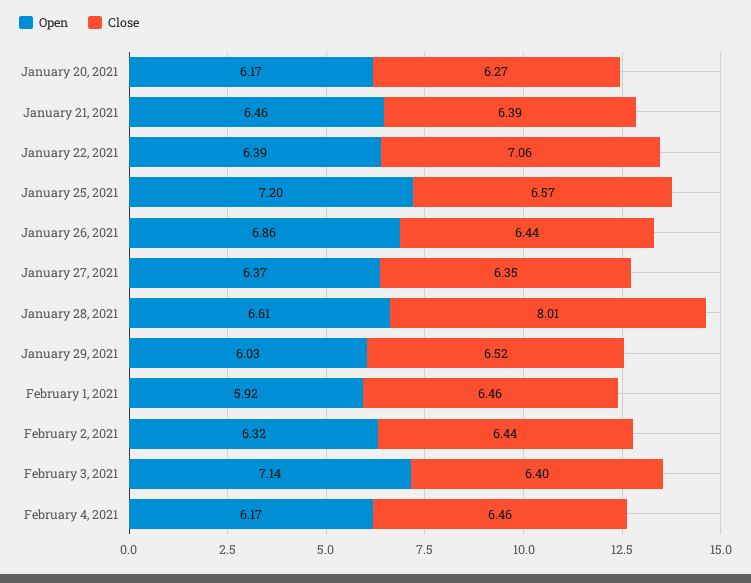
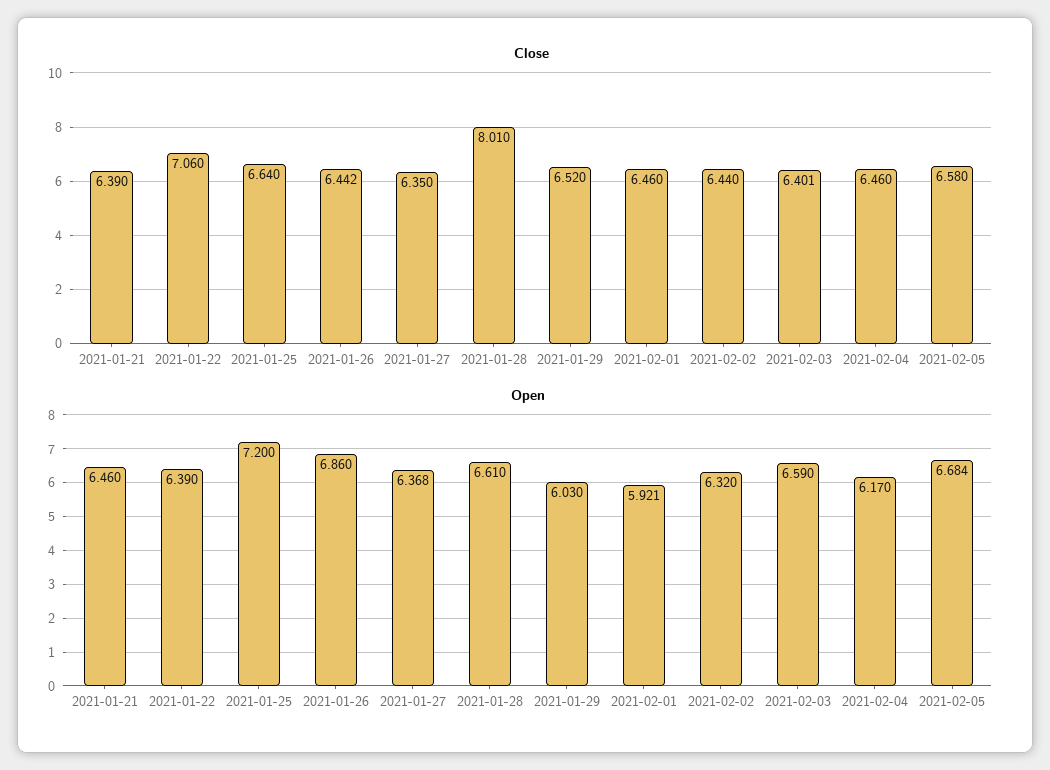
Open, January 20, 2021: 6.17 -> none
Close, January 20, 2021: 6.27 -> none
Close, January 25, 2021: 6.57 -> 6.64
Open, February 3, 2021: 7.14 -> 6.59
Close, 2021-02-05: none -> 6.58
Open, 2021-02-05: none -> 6.684

